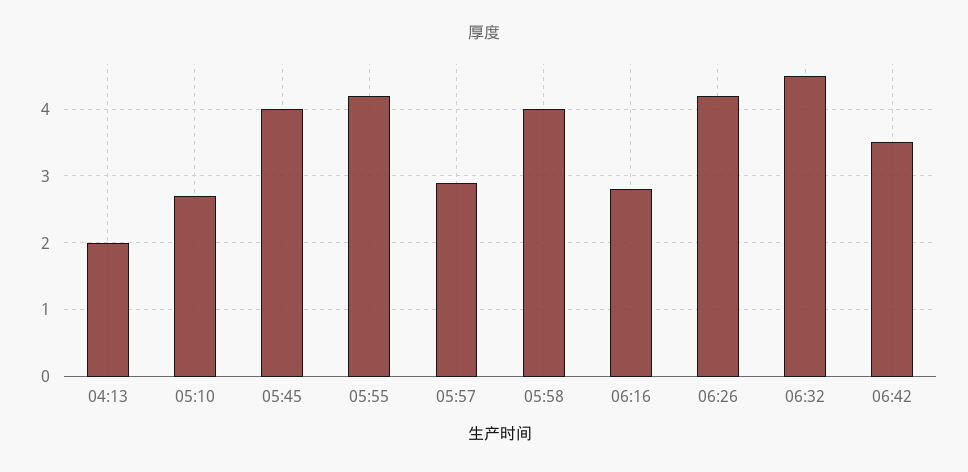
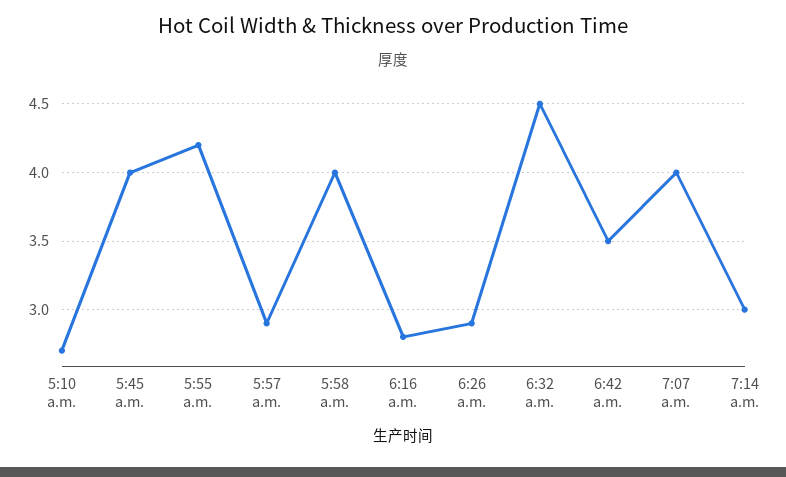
04:13: 2 -> none
06:26: 4.2 -> 2.9
7:07 a.m.: none -> 4
7:14 a.m.: none -> 3

